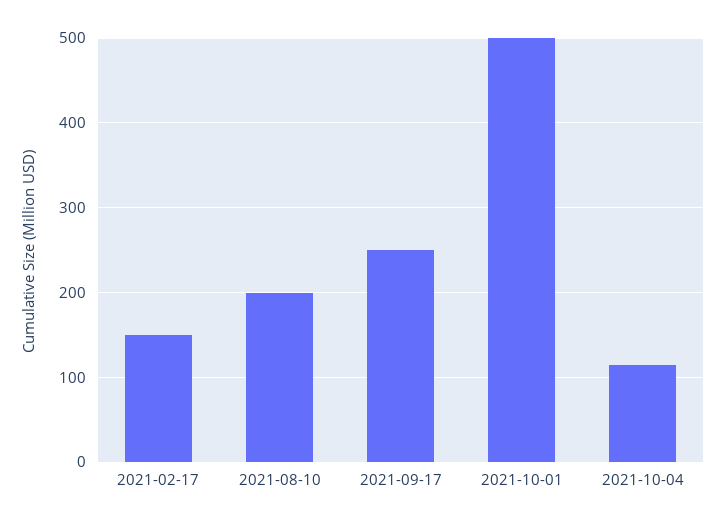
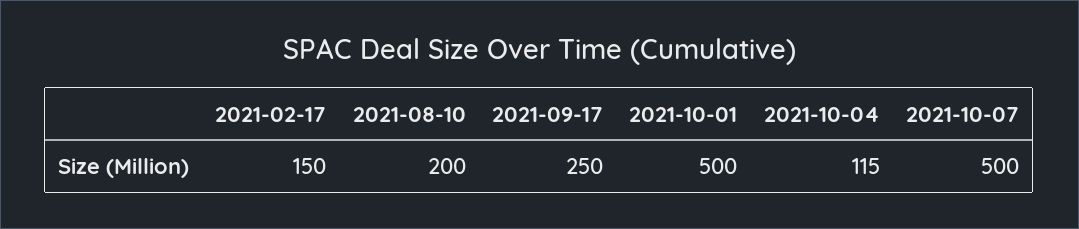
2021-10-07: none -> 500

